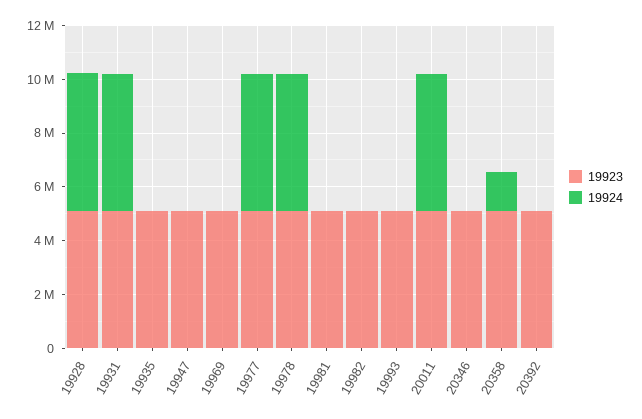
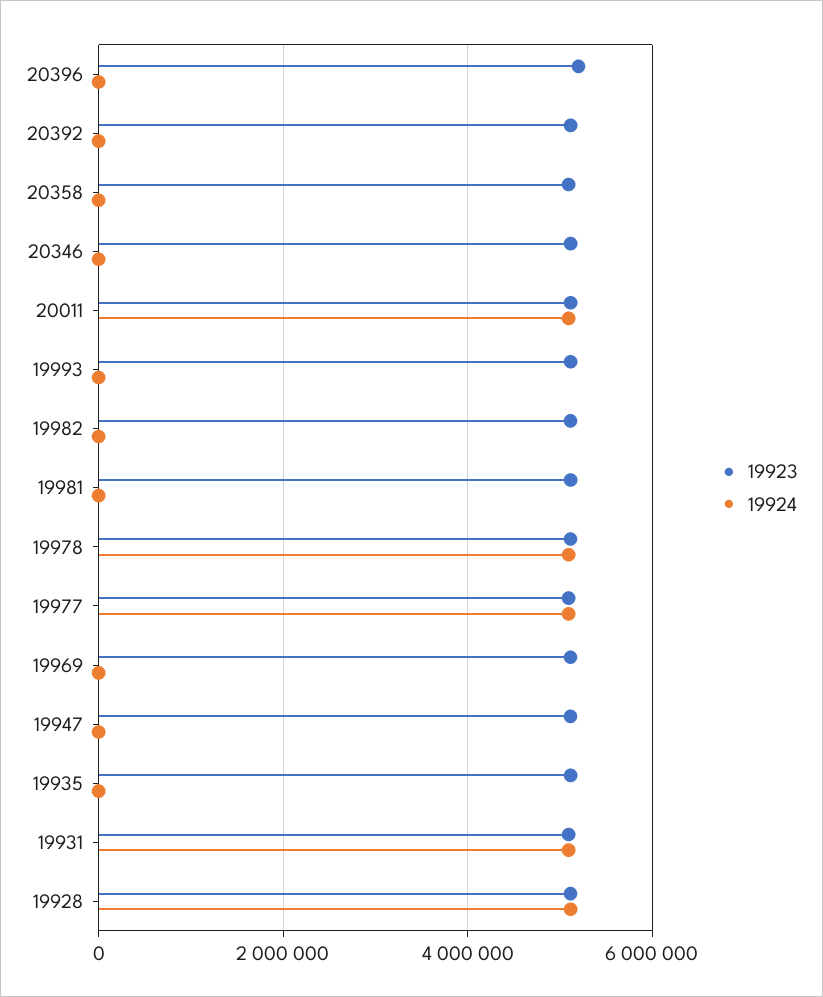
19924, 20358: 1500000 -> 0
19923, 20396: none -> 5200000
19924, 20396: none -> 0

